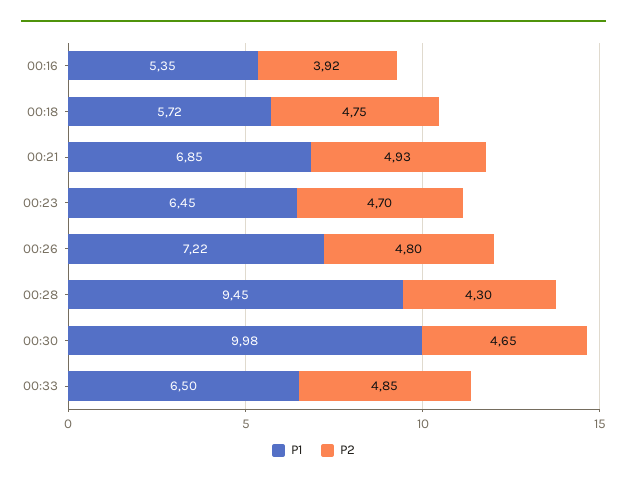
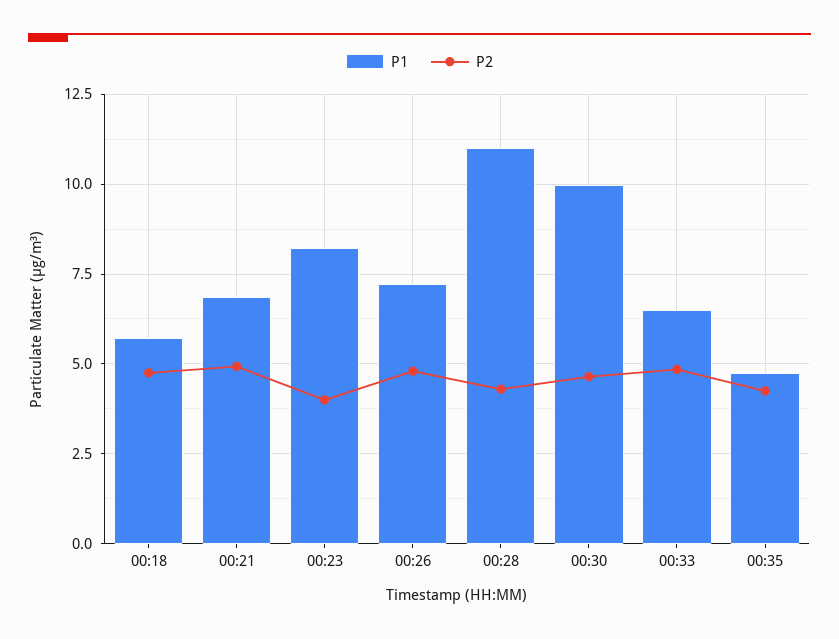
P1, 00:16: 5.35 -> none
P2, 00:16: 3.92 -> none
P1, 00:23: 6.45 -> 8.25
P2, 00:23: 4.7 -> 4
P1, 00:28: 9.45 -> 11
P1, 00:35: none -> 4.75
P2, 00:35: none -> 4.25

